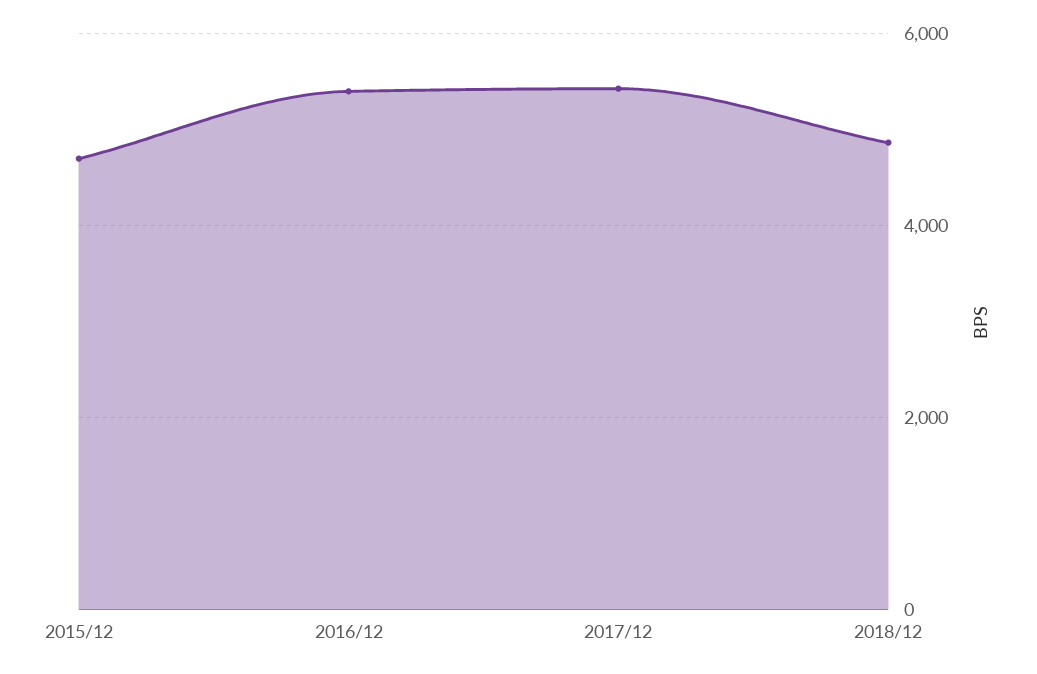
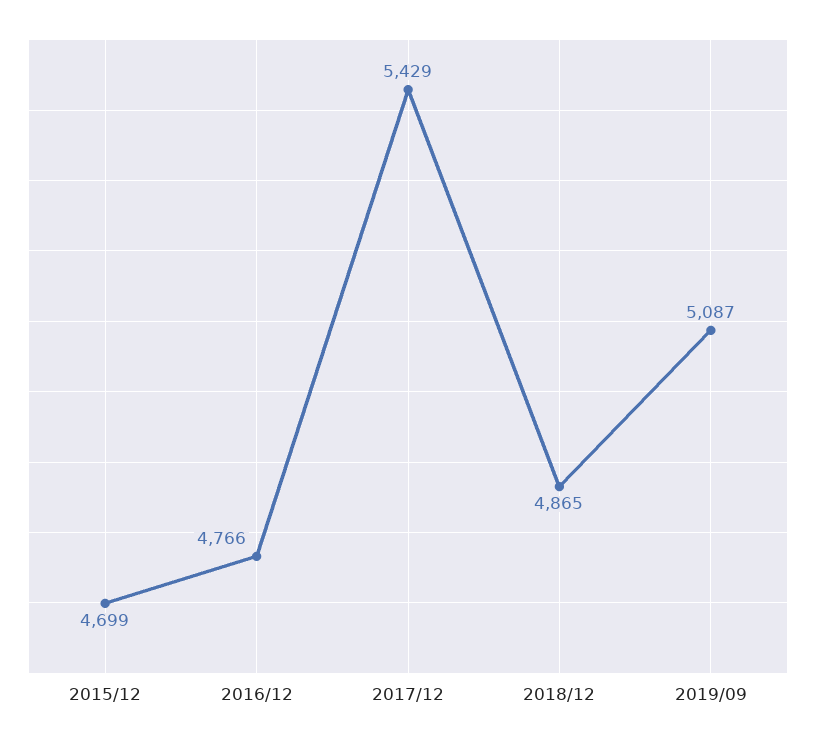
2016/12: 5400 -> 4766
2019/09: none -> 5087

